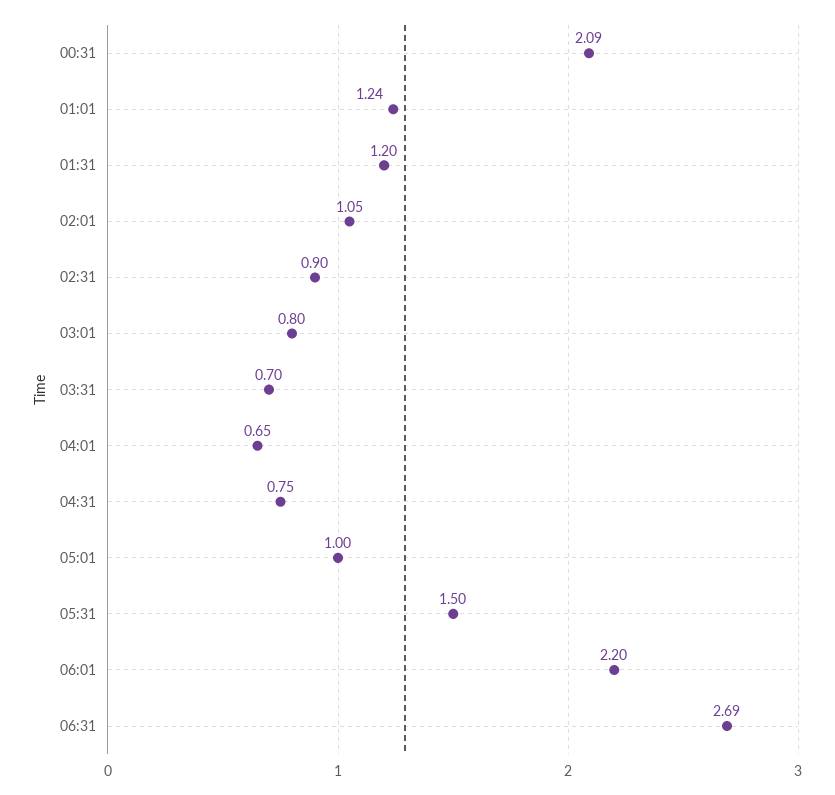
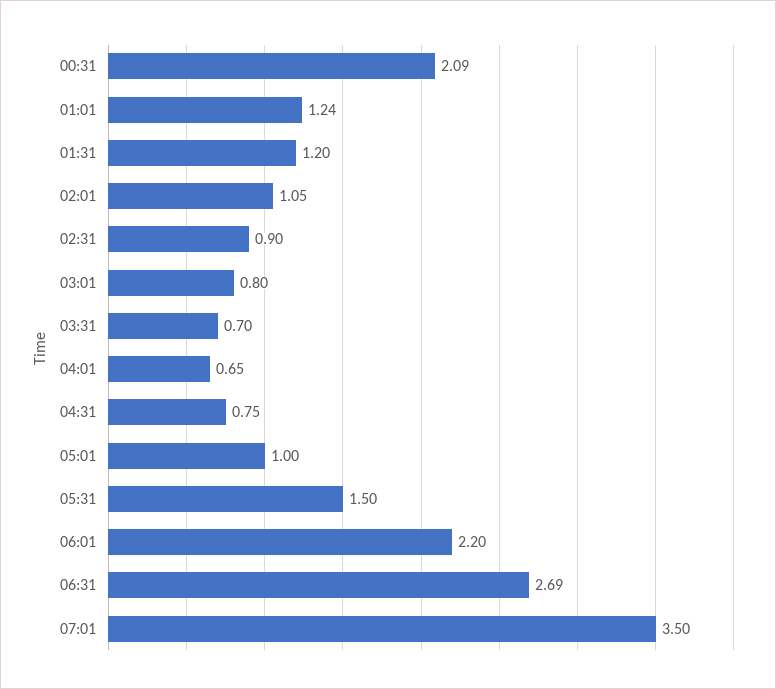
07:01: none -> 3.5

